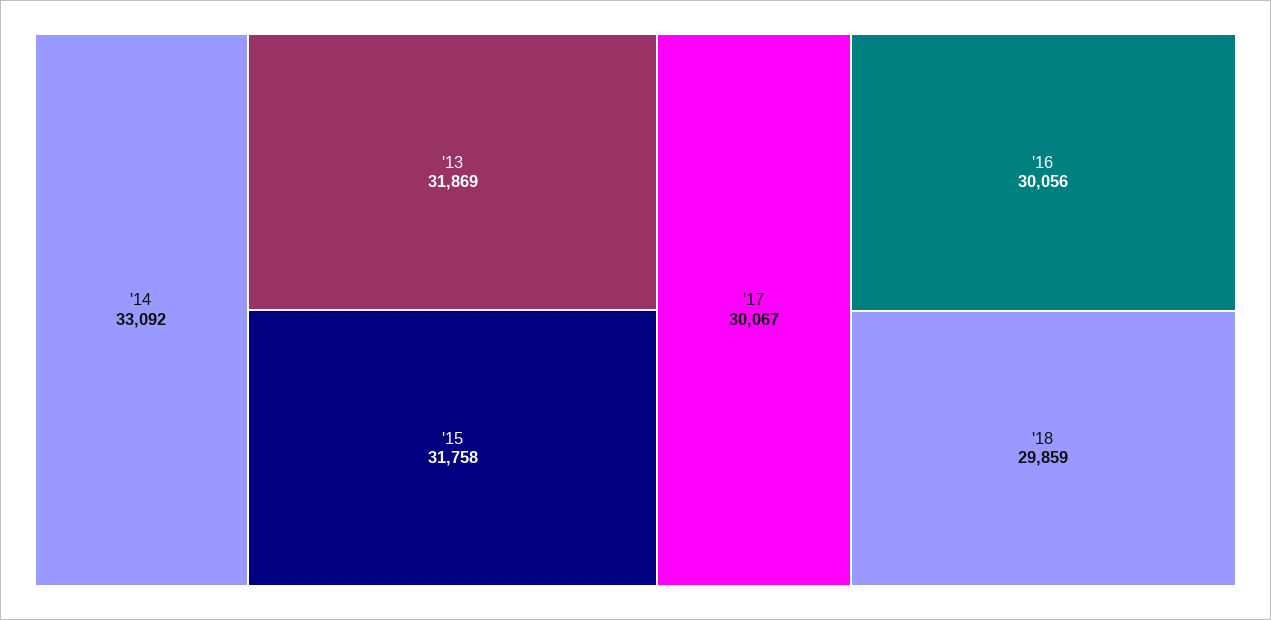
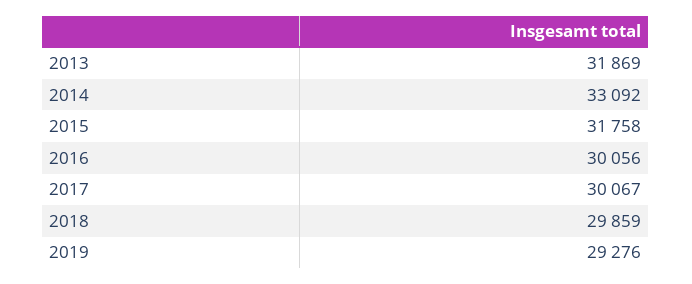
2019: none -> 29276

